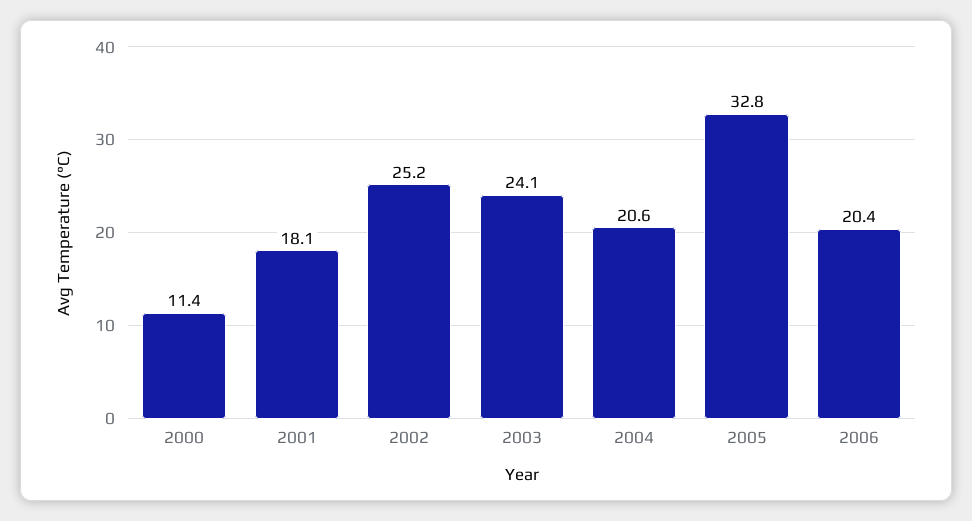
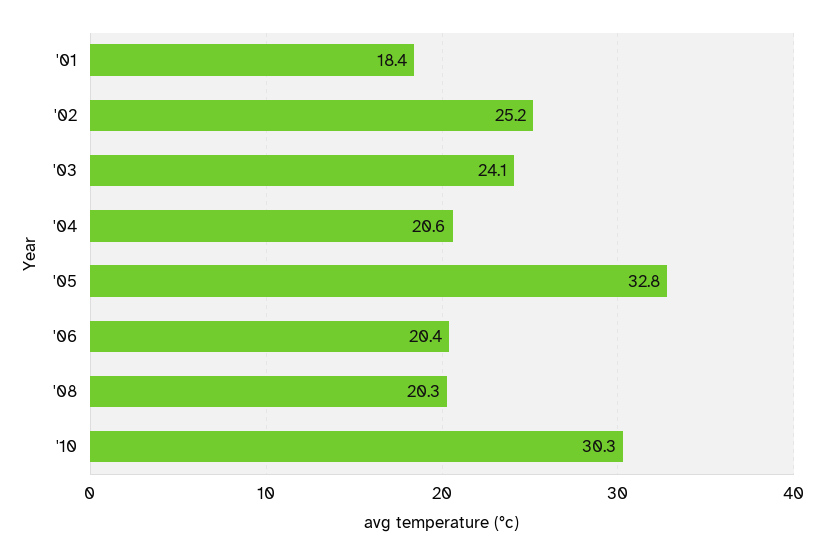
2000: 11.4 -> none
2001: 18.1 -> 18.4
'08: none -> 20.3
'10: none -> 30.3

